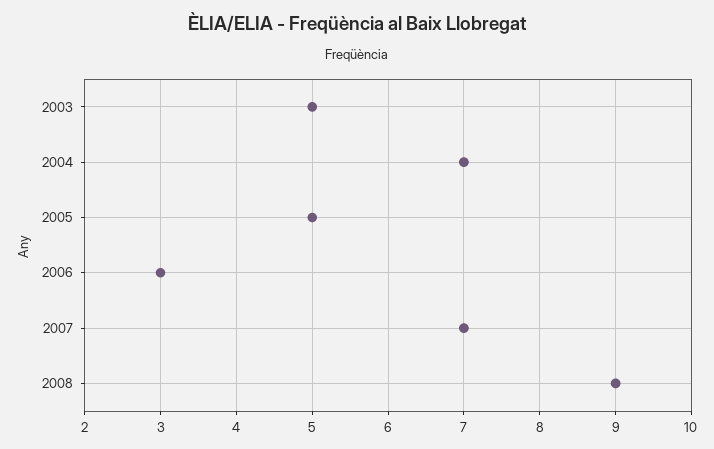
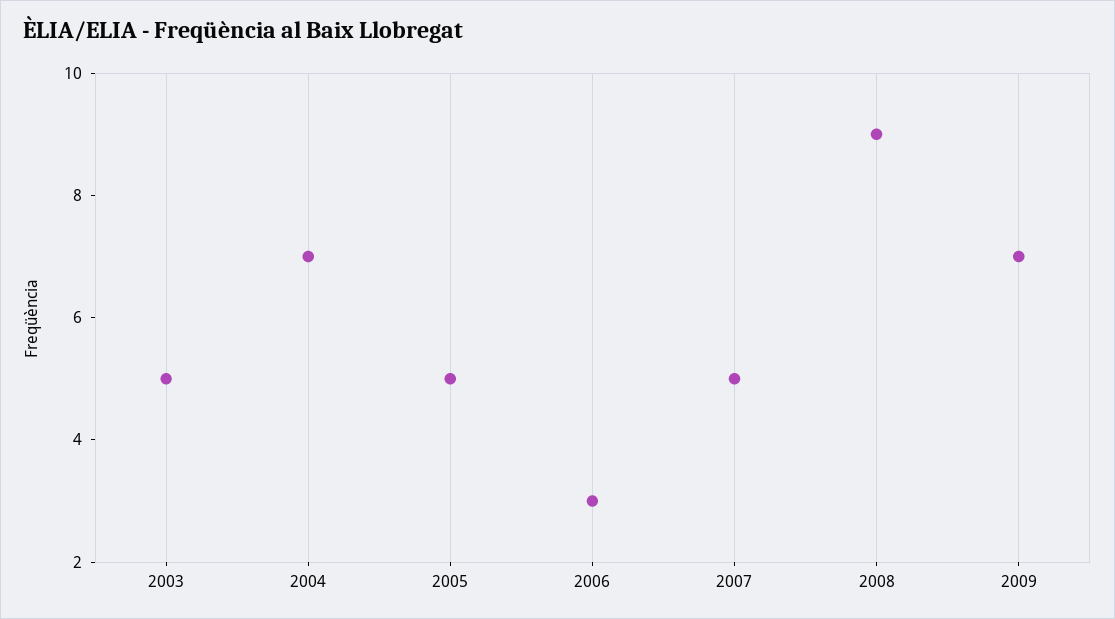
2007: 7 -> 5
2009: none -> 7

